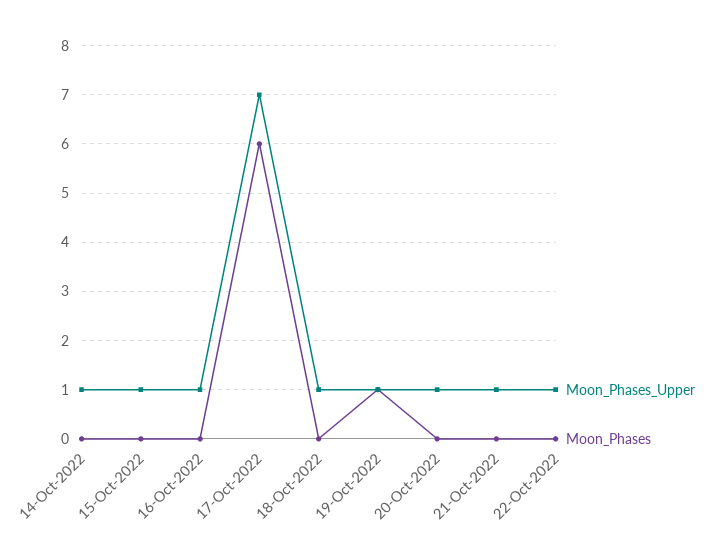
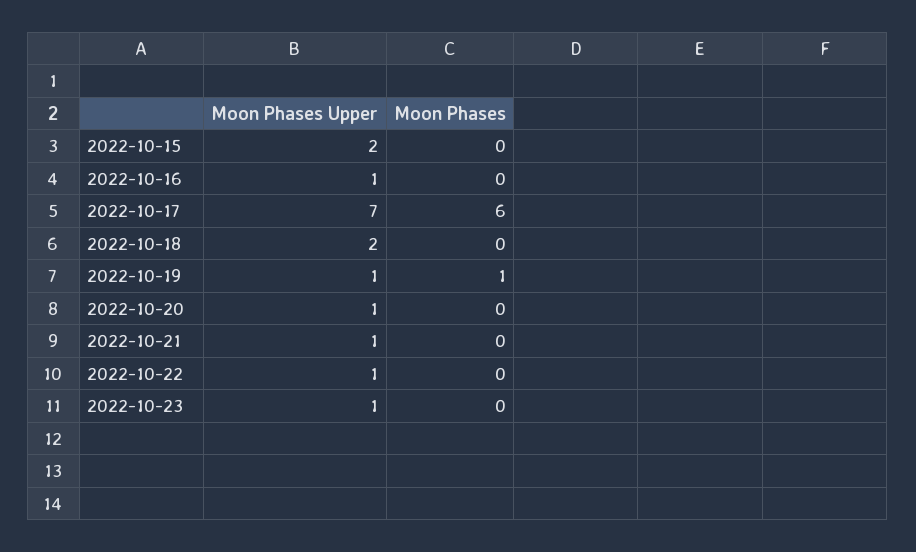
Moon_Phases_Upper, 14-Oct-2022: 1 -> none
Moon_Phases, 14-Oct-2022: 0 -> none
Moon_Phases_Upper, 15-Oct-2022: 1 -> 2
Moon_Phases_Upper, 18-Oct-2022: 1 -> 2
Moon_Phases_Upper, 2022-10-23: none -> 1
Moon_Phases, 2022-10-23: none -> 0

